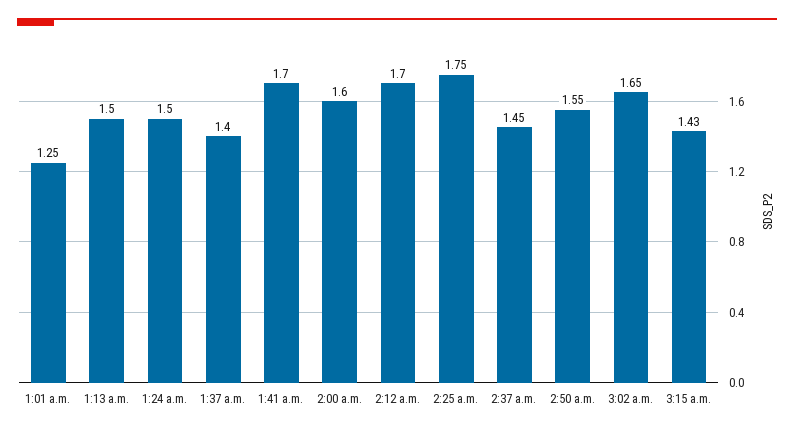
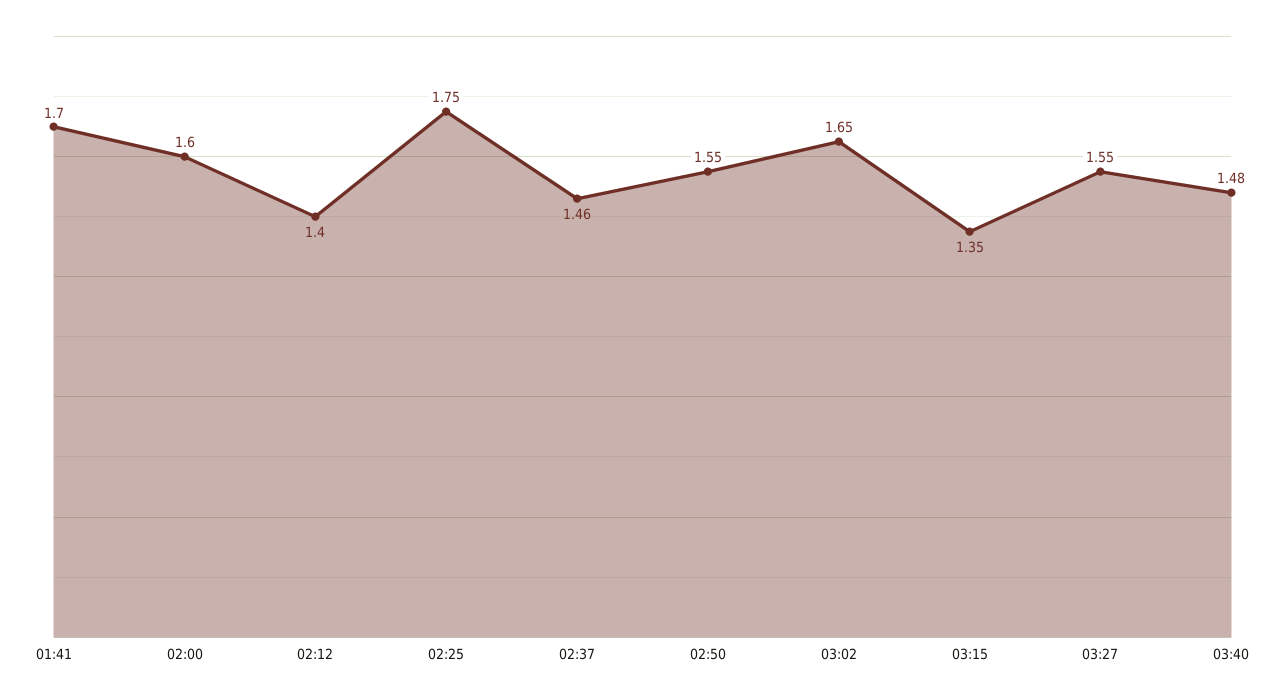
1:01 a.m.: 1.25 -> none
1:13 a.m.: 1.5 -> none
1:24 a.m.: 1.5 -> none
1:37 a.m.: 1.4 -> none
2:12 a.m.: 1.7 -> 1.4
2:37 a.m.: 1.45 -> 1.46
3:15 a.m.: 1.43 -> 1.35
03:27: none -> 1.55
03:40: none -> 1.48

